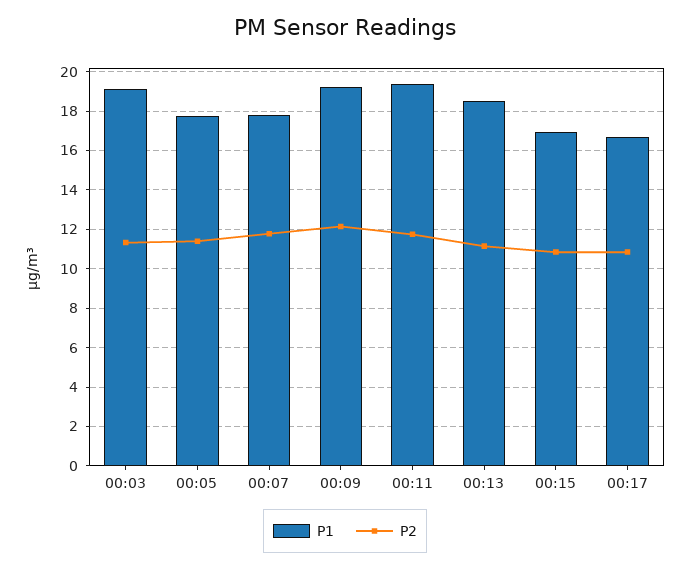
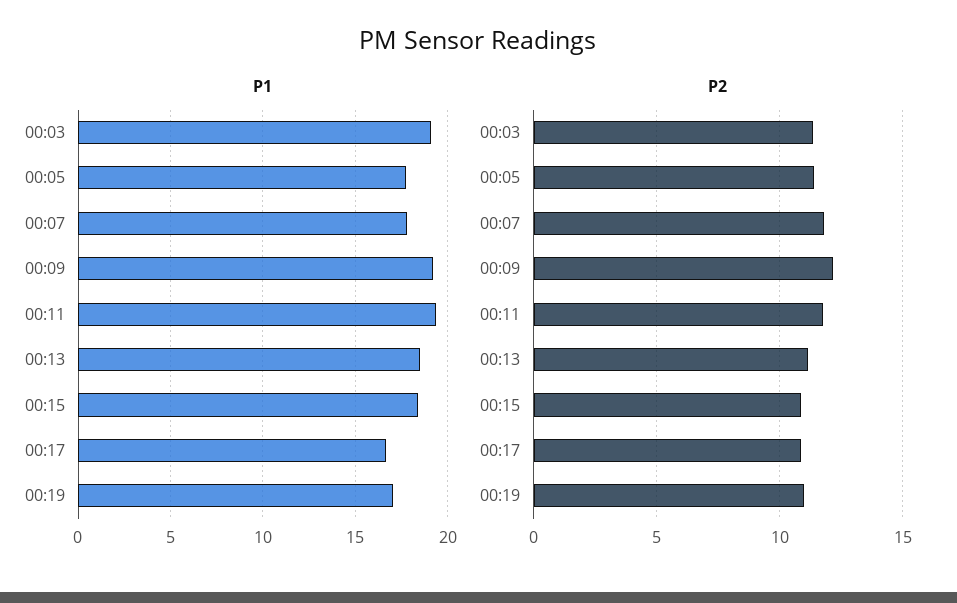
P1, 00:15: 17 -> 18.5
P1, 00:19: none -> 17
P2, 00:19: none -> 11

